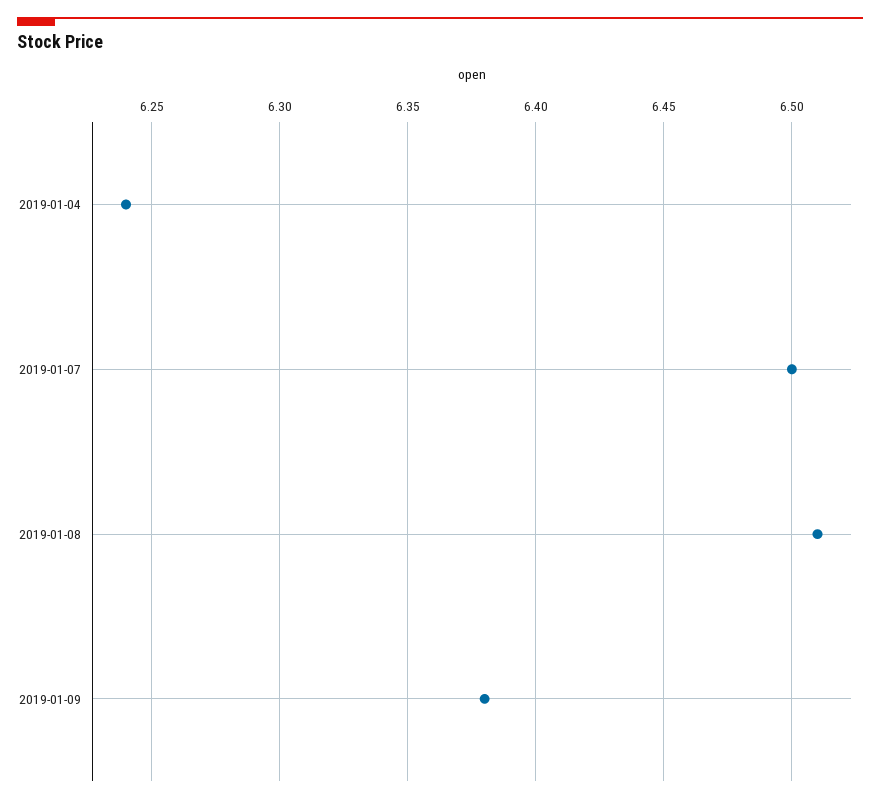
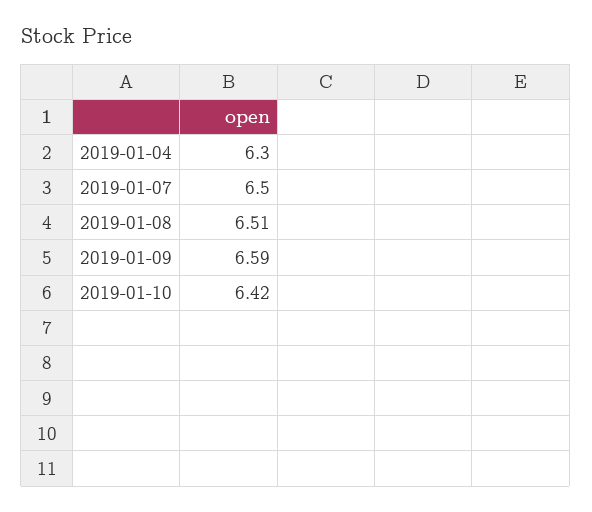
2019-01-04: 6.24 -> 6.3
2019-01-09: 6.38 -> 6.59
2019-01-10: none -> 6.42

